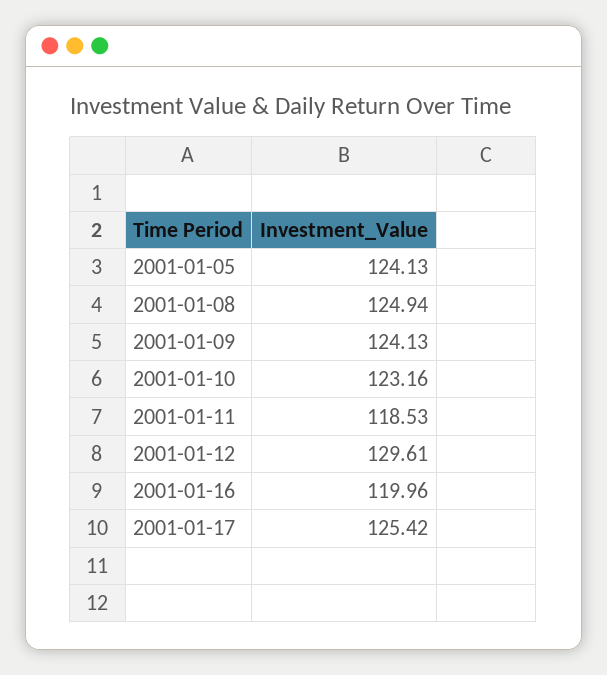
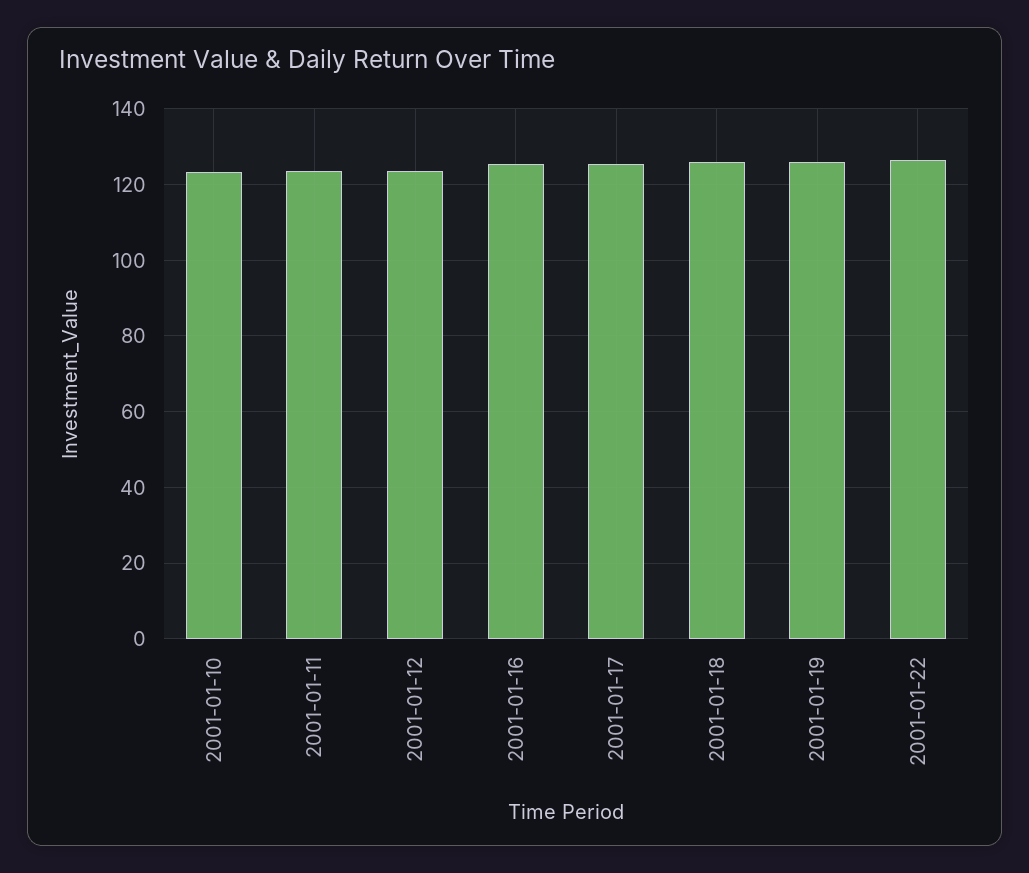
2001-01-05: 124.13 -> none
2001-01-08: 124.94 -> none
2001-01-09: 124.13 -> none
2001-01-11: 118.53 -> 124
2001-01-12: 129.61 -> 124
2001-01-16: 119.96 -> 126
2001-01-18: none -> 126
2001-01-19: none -> 126
2001-01-22: none -> 126

